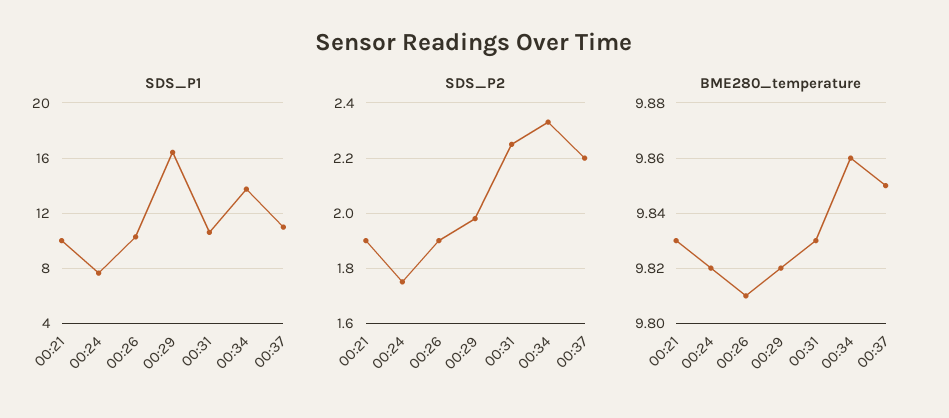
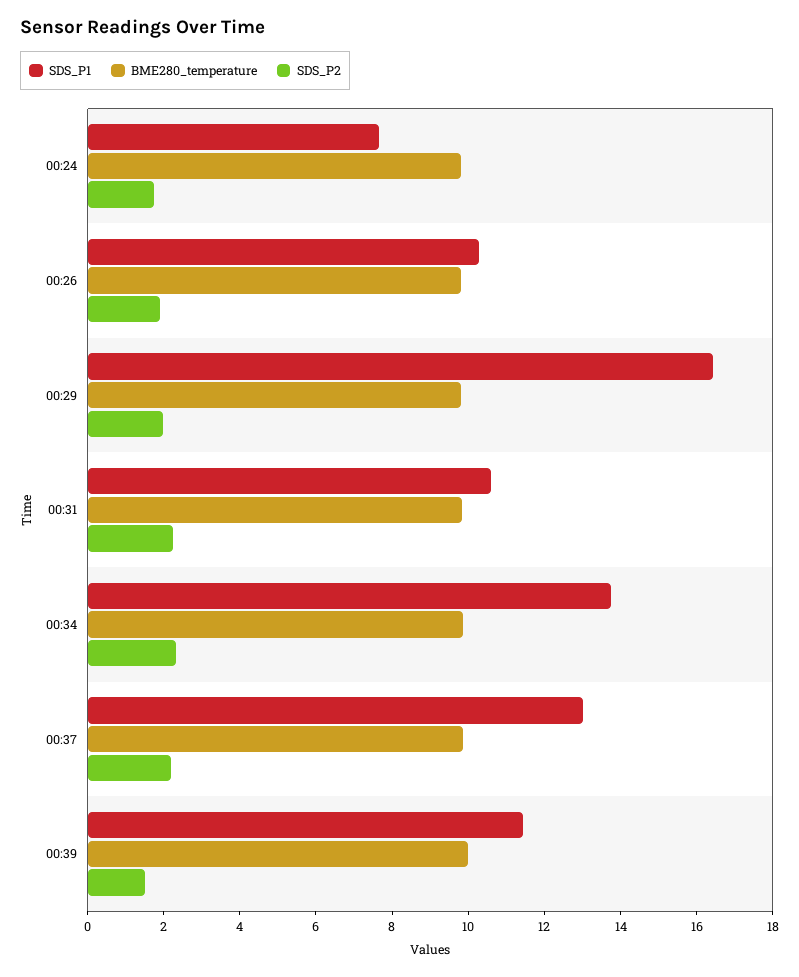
SDS_P1, 00:21: 10 -> none
SDS_P1, 00:37: 11 -> 13
SDS_P2, 00:21: 1.9 -> none
BME280_temperature, 00:21: 9.83 -> none
SDS_P1, 00:39: none -> 11.5
BME280_temperature, 00:39: none -> 10
SDS_P2, 00:39: none -> 1.5

